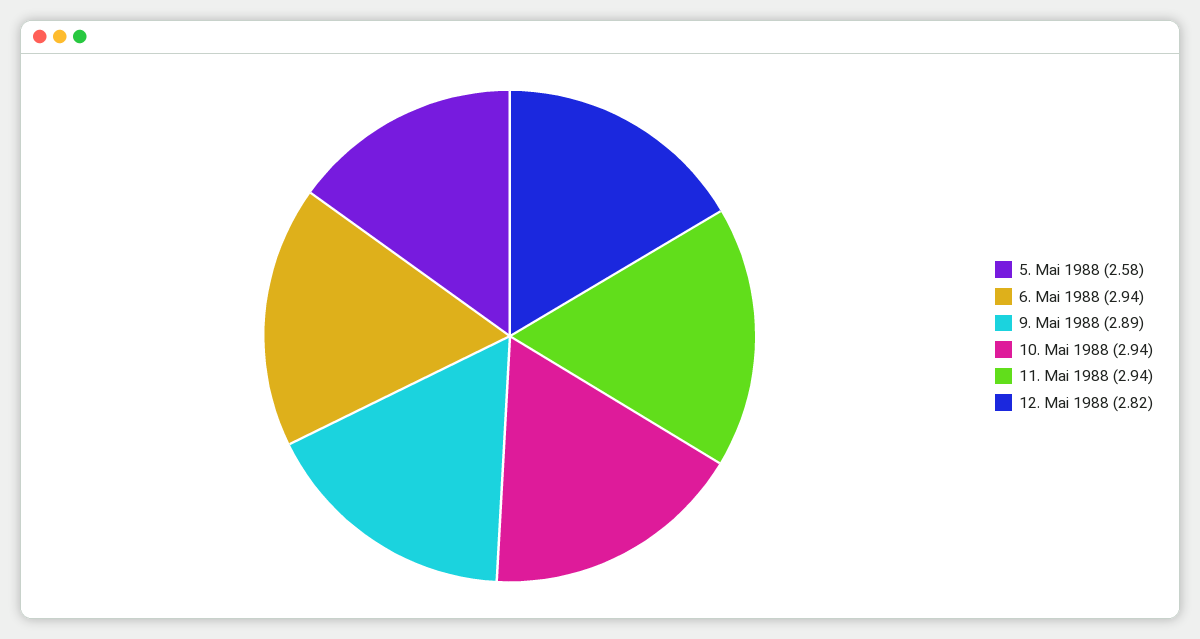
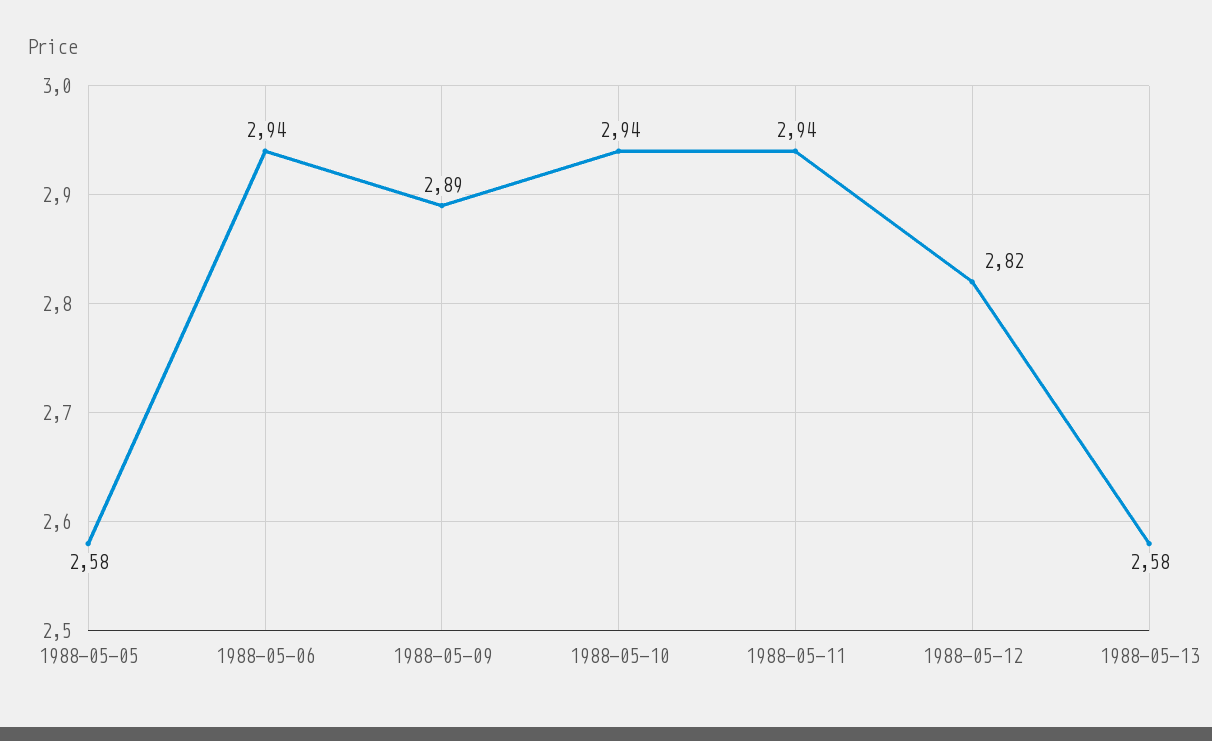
1988-05-13: none -> 2.58

